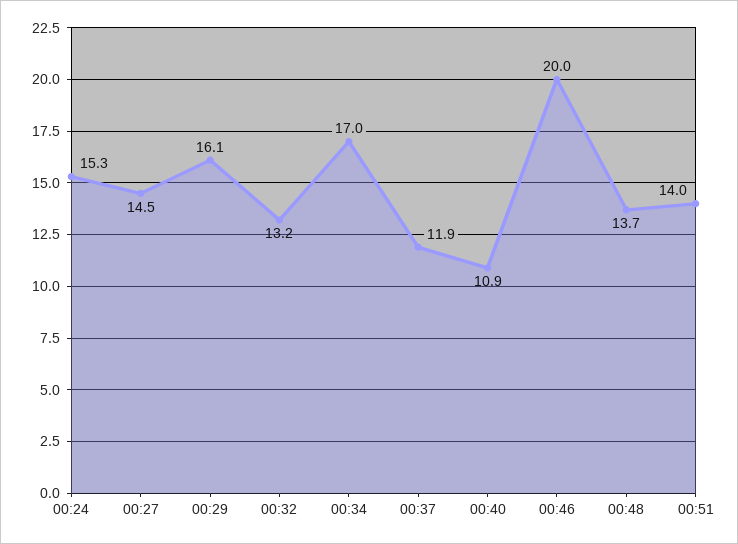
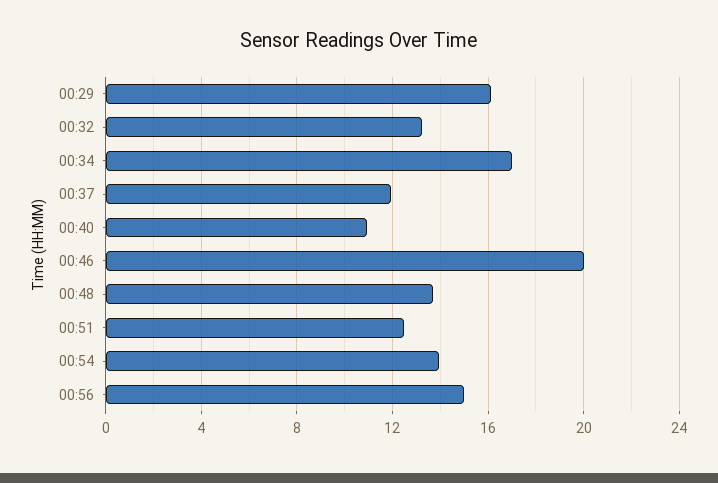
00:24: 15.3 -> none
00:27: 14.5 -> none
00:51: 14 -> 12.5
00:54: none -> 14
00:56: none -> 15

